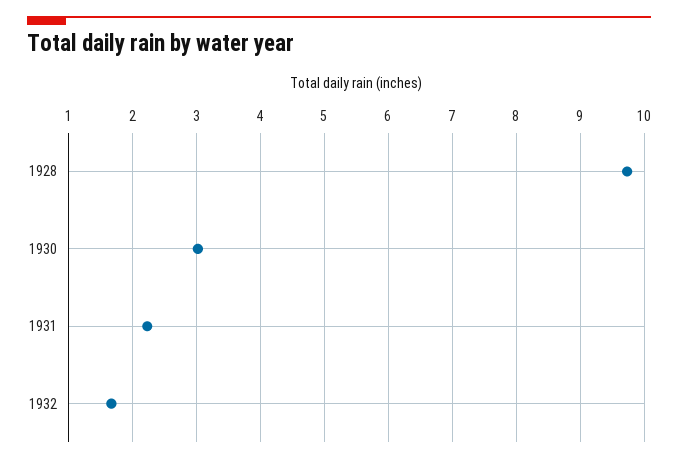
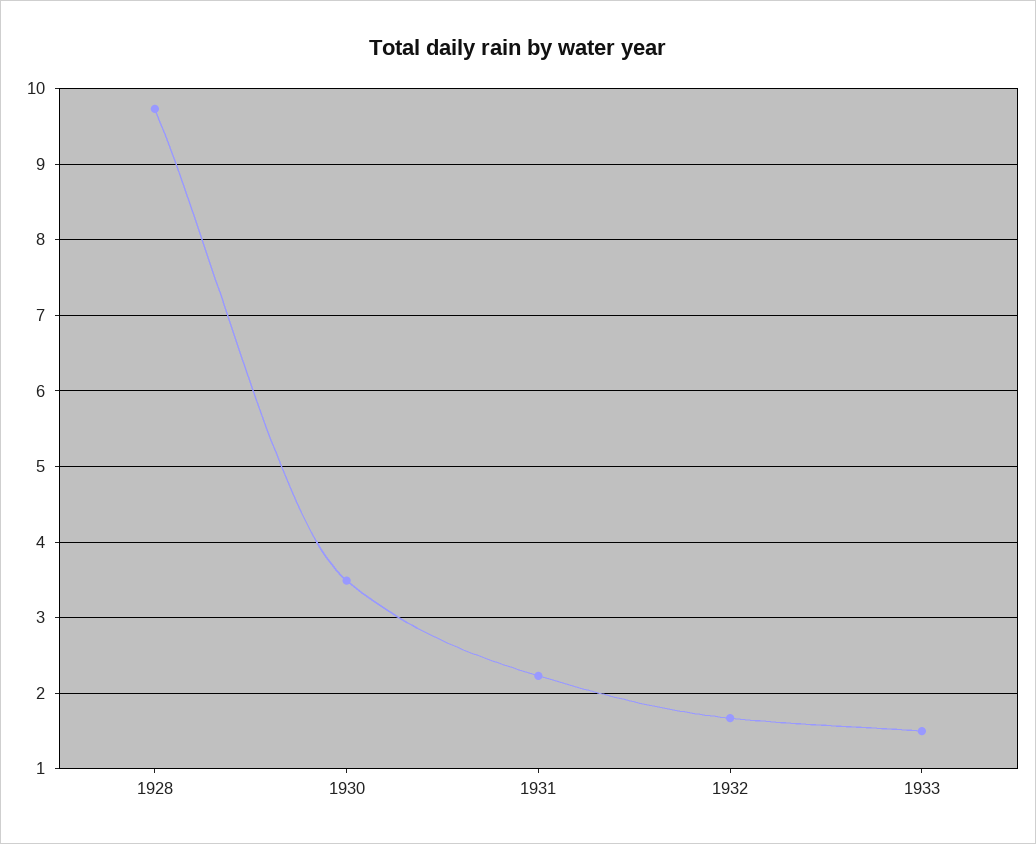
1930: 3 -> 3.5
1933: none -> 1.5

